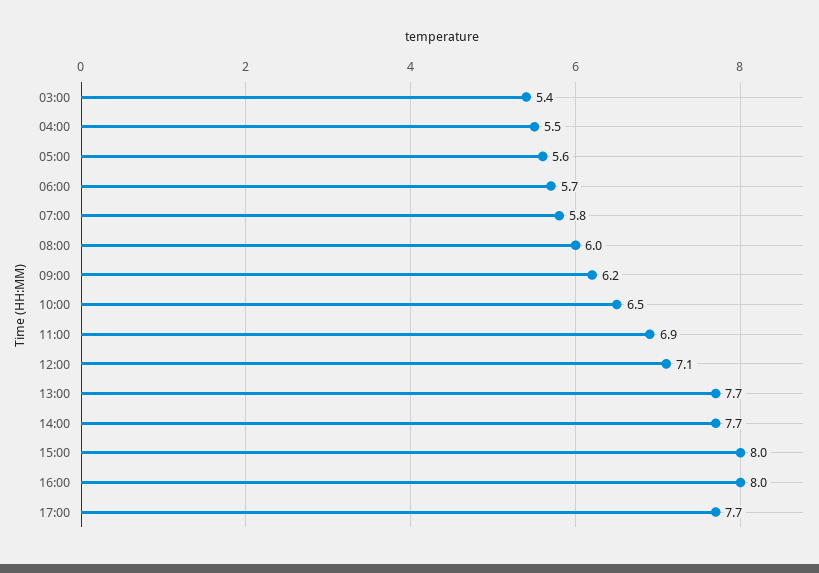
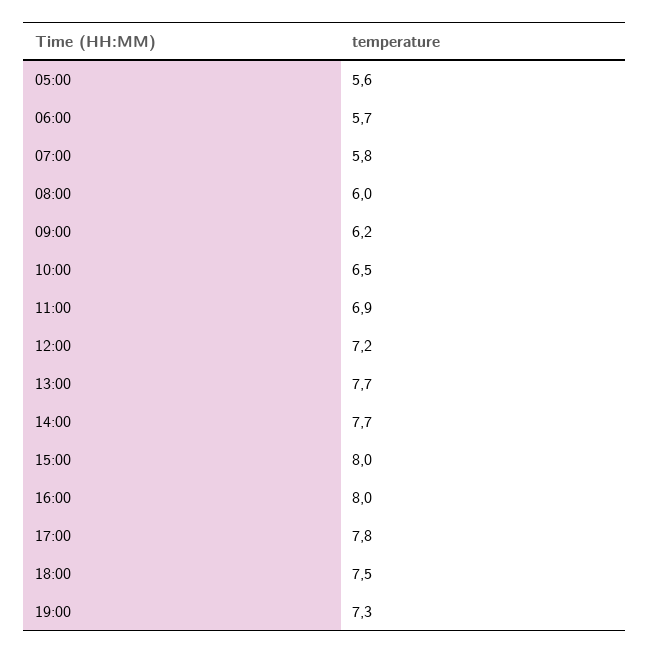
03:00: 5.4 -> none
04:00: 5.5 -> none
12:00: 7.1 -> 7.2
17:00: 7.7 -> 7.8
18:00: none -> 7.5
19:00: none -> 7.3

